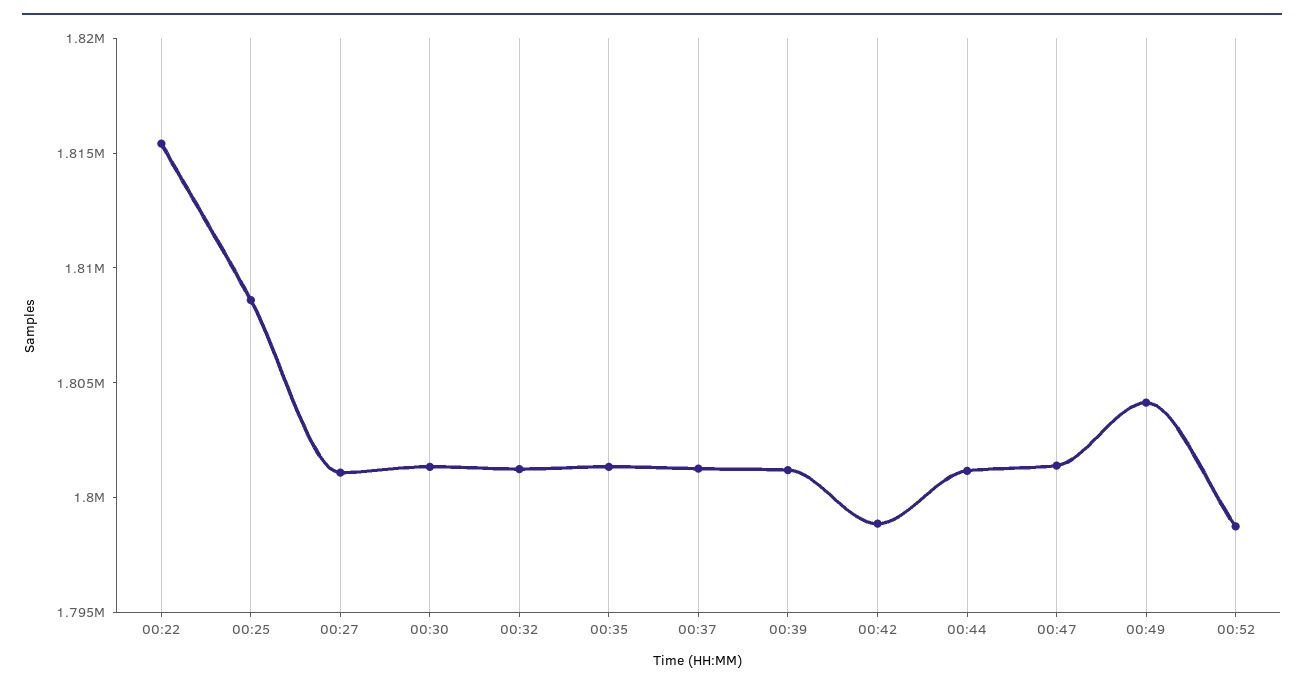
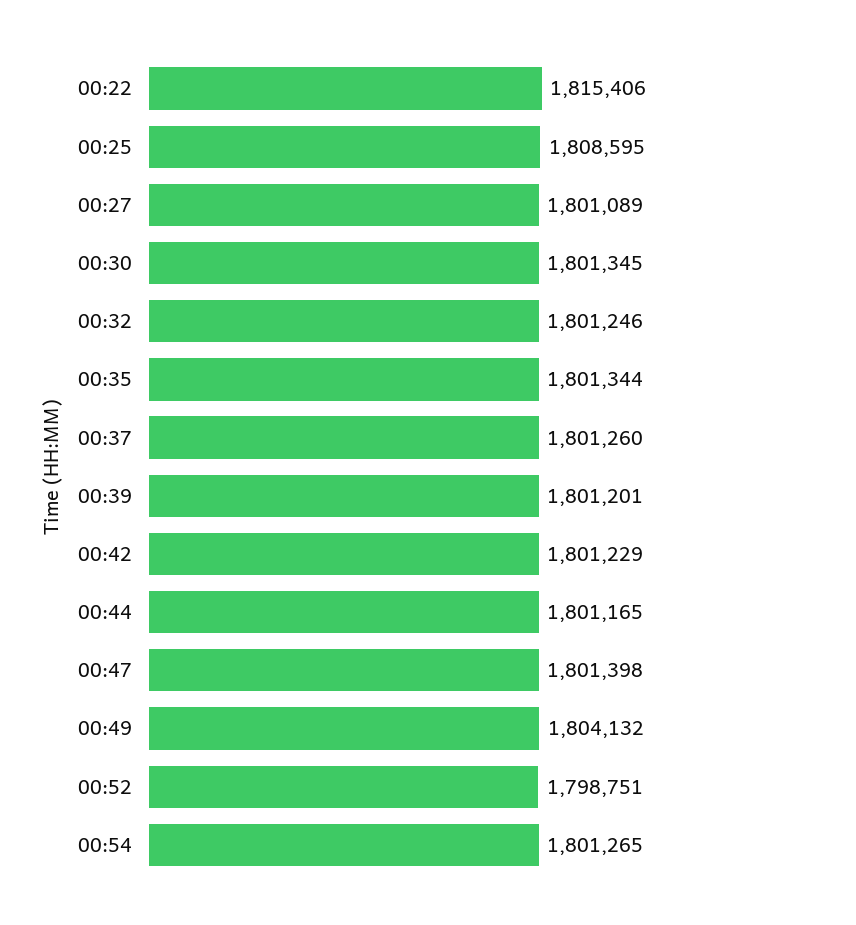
00:42: 1799000 -> 1801229
00:54: none -> 1801265

